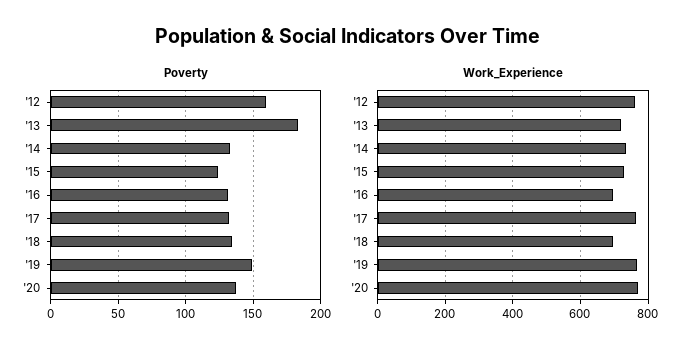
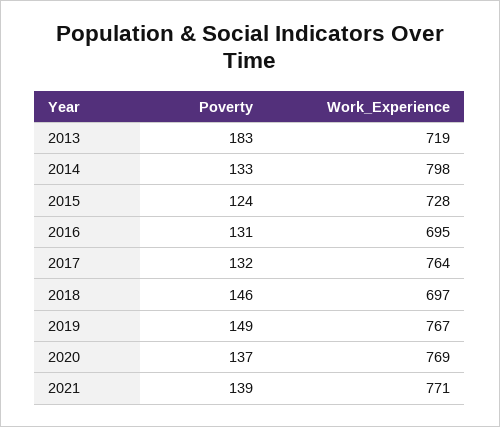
Poverty, '12: 160 -> none
Poverty, '18: 135 -> 146
Work_Experience, '12: 760 -> none
Work_Experience, '14: 740 -> 798
Poverty, 2021: none -> 139
Work_Experience, 2021: none -> 771

